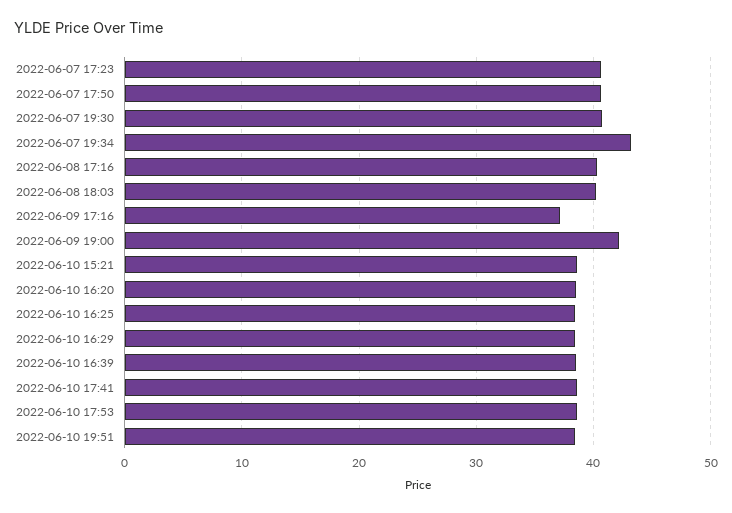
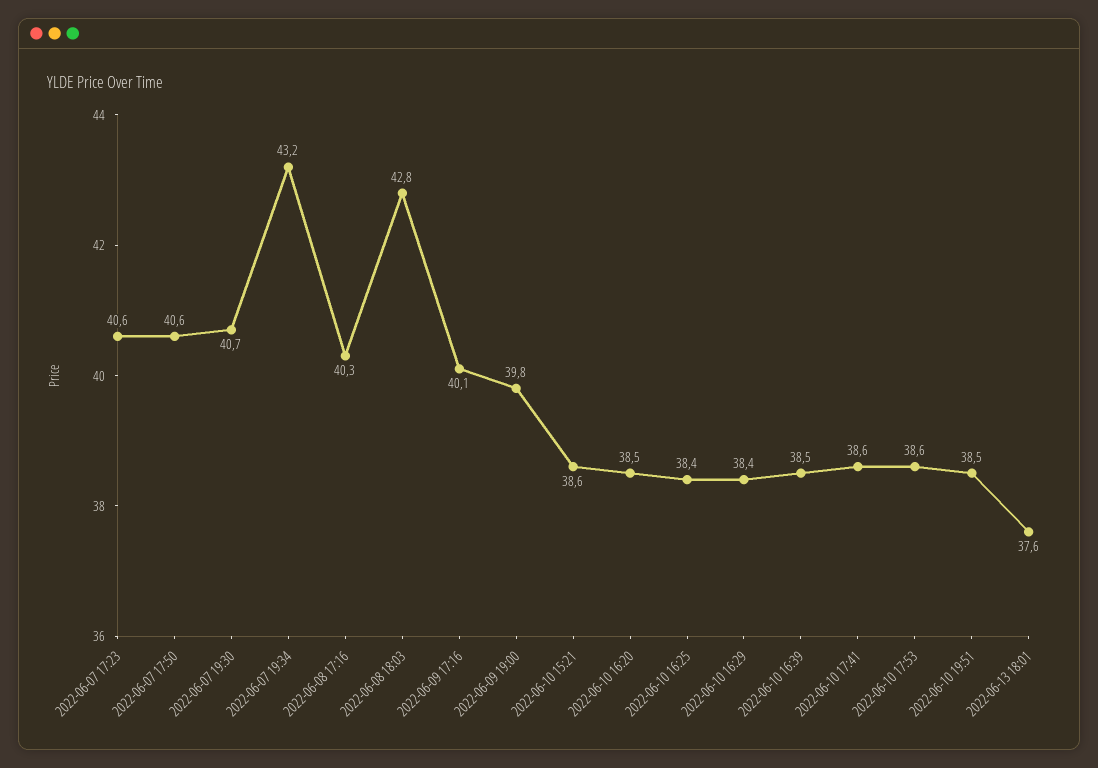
2022-06-08 18:03: 40 -> 42.8
2022-06-09 17:16: 37 -> 40.1
2022-06-09 19:00: 42 -> 39.8
2022-06-13 18:01: none -> 37.6

